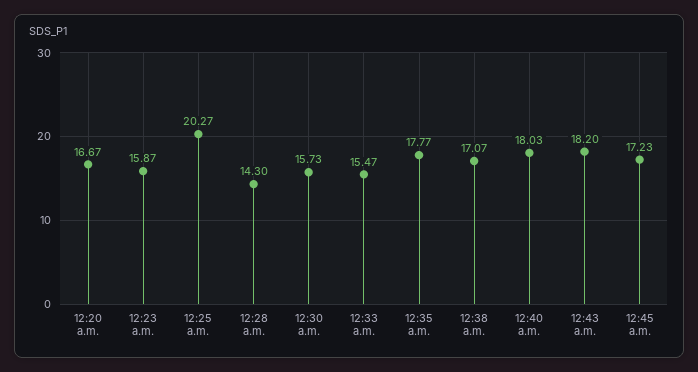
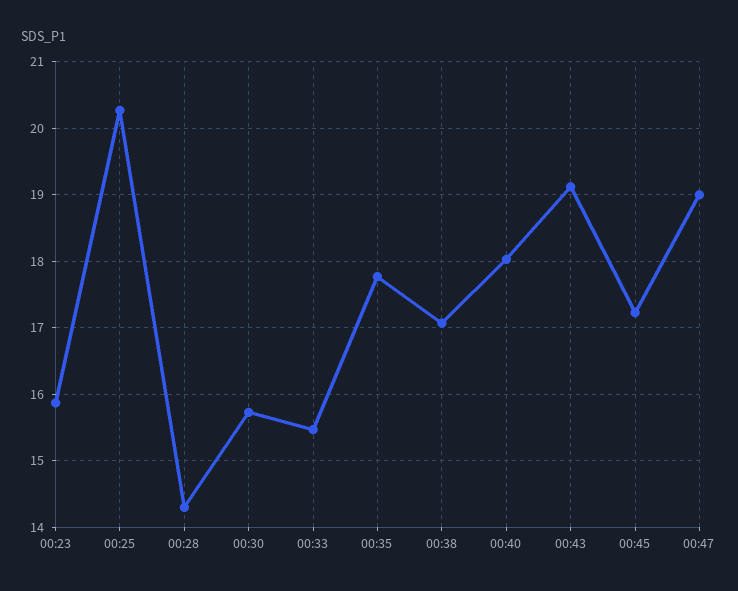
12:20 a.m.: 16.67 -> none
12:43 a.m.: 18.2 -> 19.1
00:47: none -> 19

